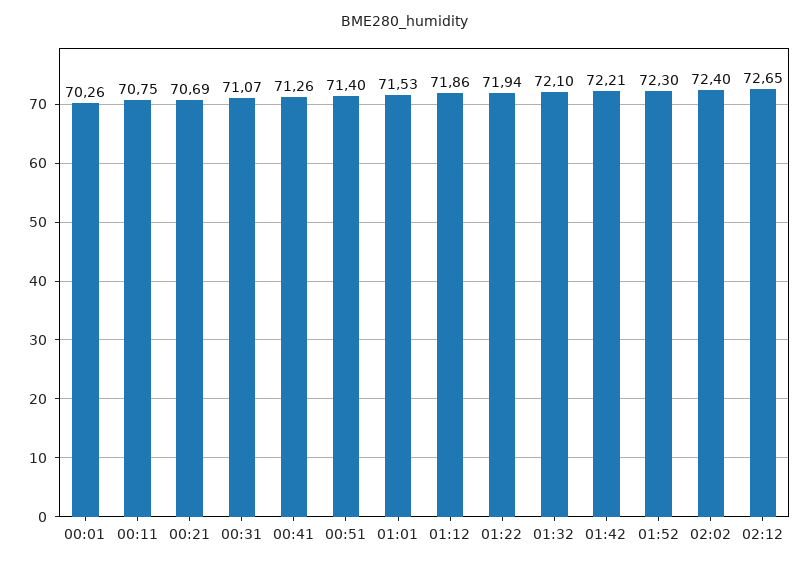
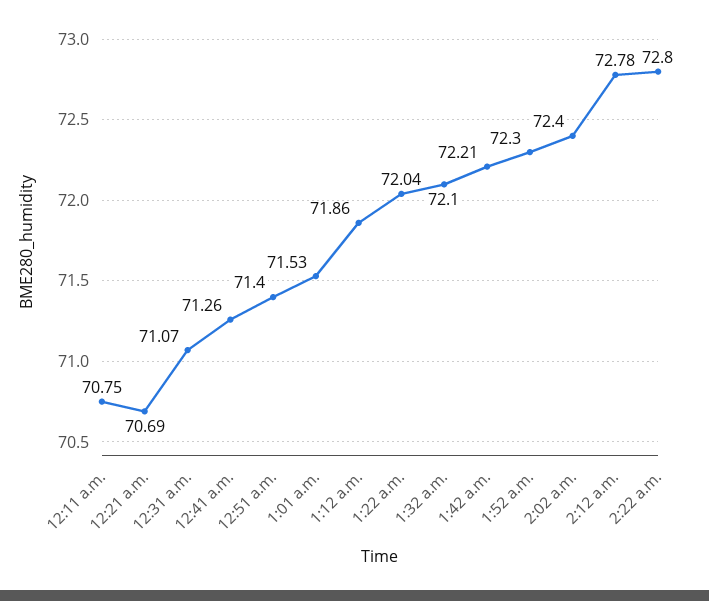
00:01: 70.26 -> none
01:22: 71.94 -> 72.04
02:12: 72.65 -> 72.78
2:22 a.m.: none -> 72.8

